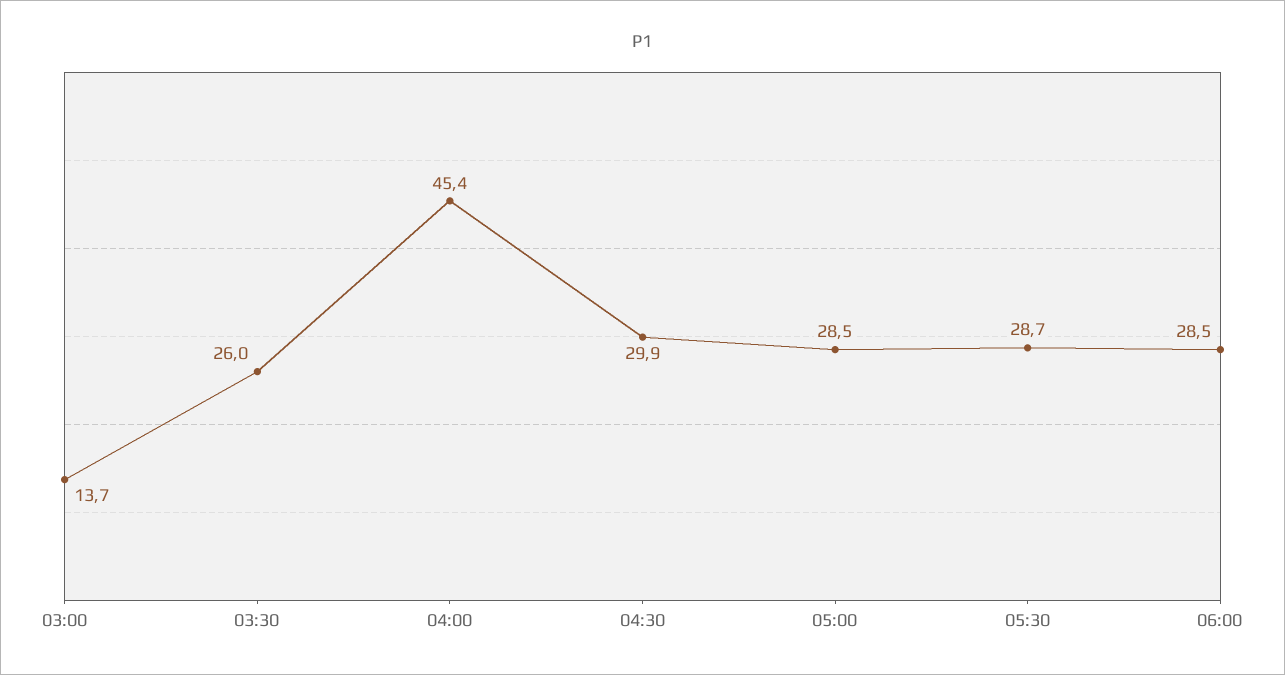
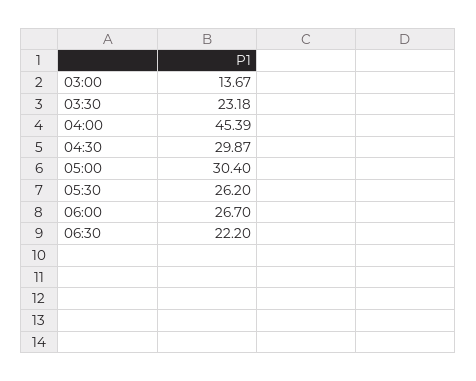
03:30: 26 -> 23.18
05:00: 28.5 -> 30.4
05:30: 28.7 -> 26.2
06:00: 28.5 -> 26.7
06:30: none -> 22.2

